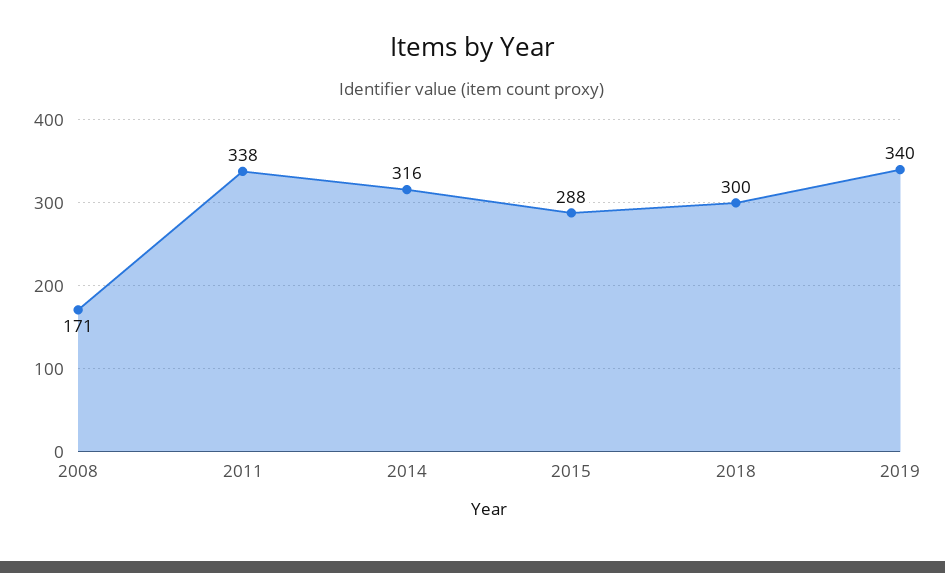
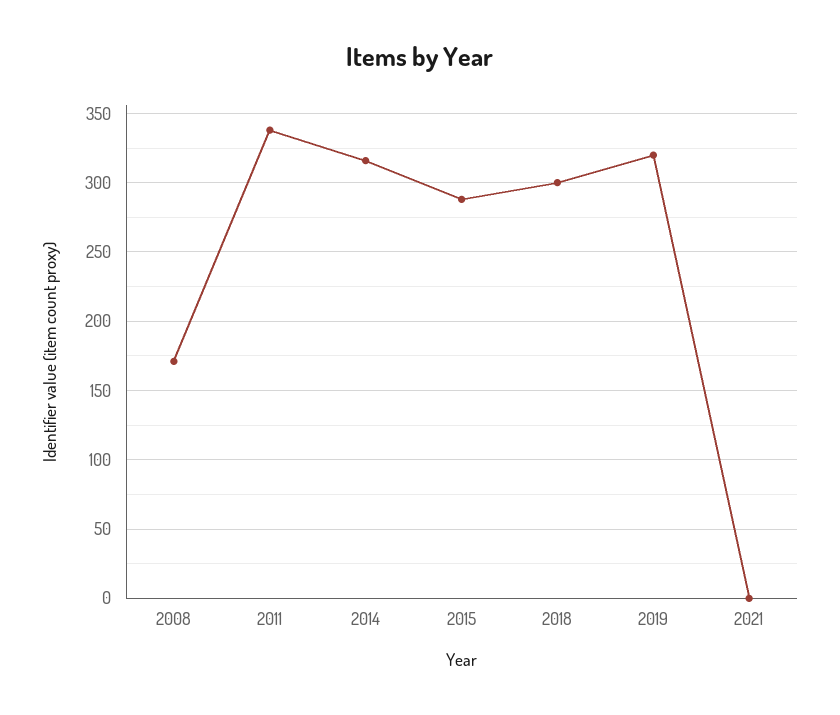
2019: 340 -> 320
2021: none -> 0

